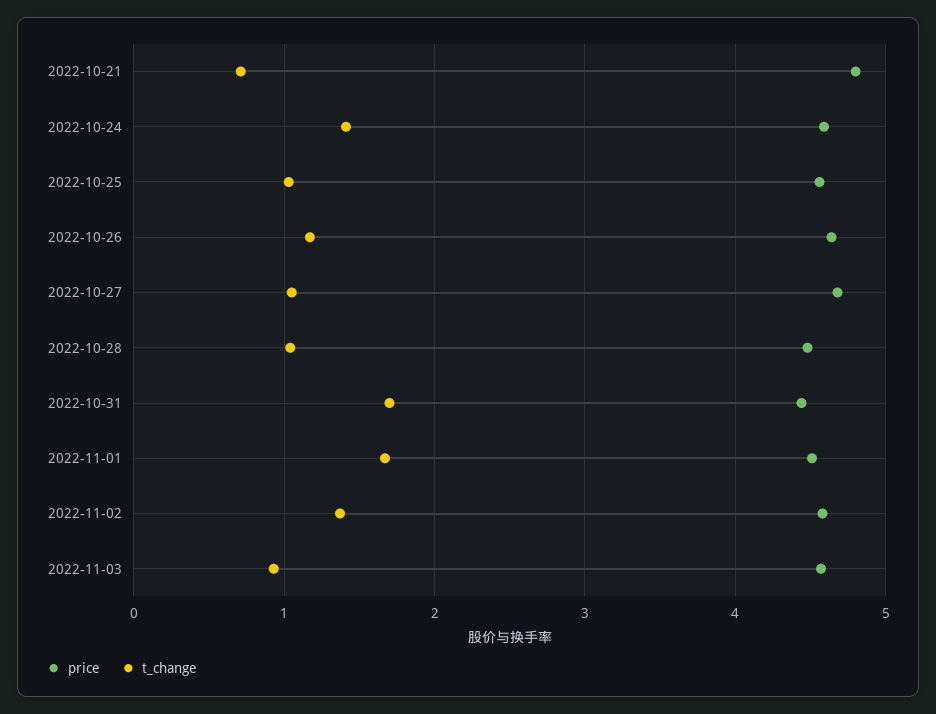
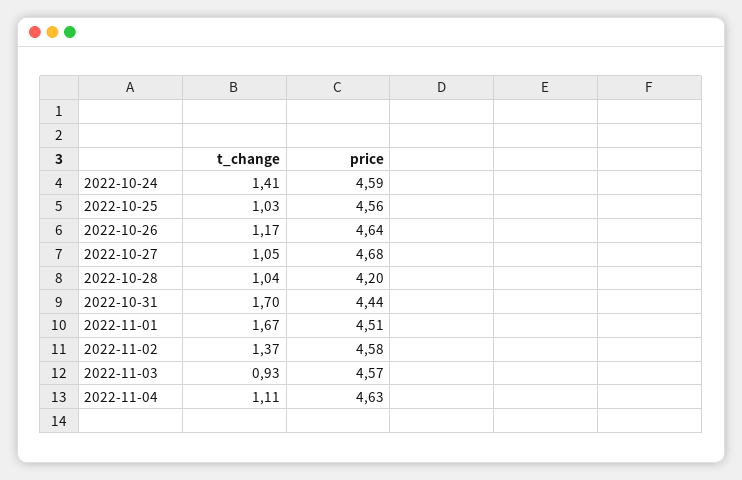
price, 2022-10-21: 4.8 -> none
t_change, 2022-10-21: 0.7 -> none
price, 2022-10-28: 4.5 -> 4.2
t_change, 2022-11-04: none -> 1.11
price, 2022-11-04: none -> 4.63

